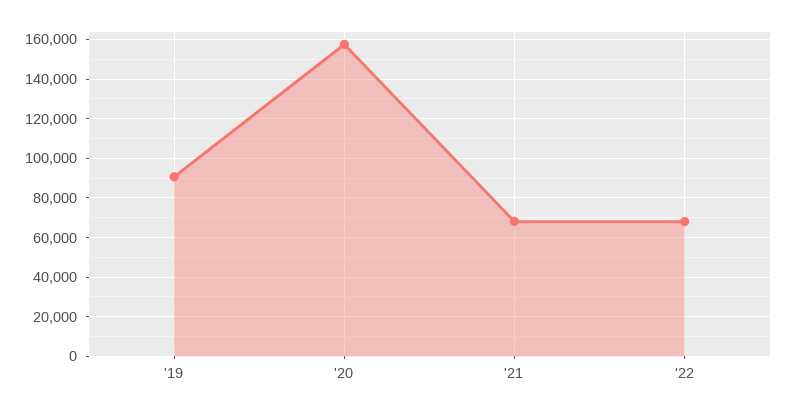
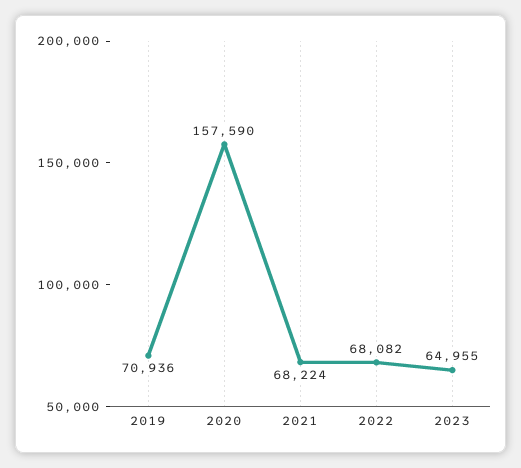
'19: 90000 -> 70936
2023: none -> 64955

